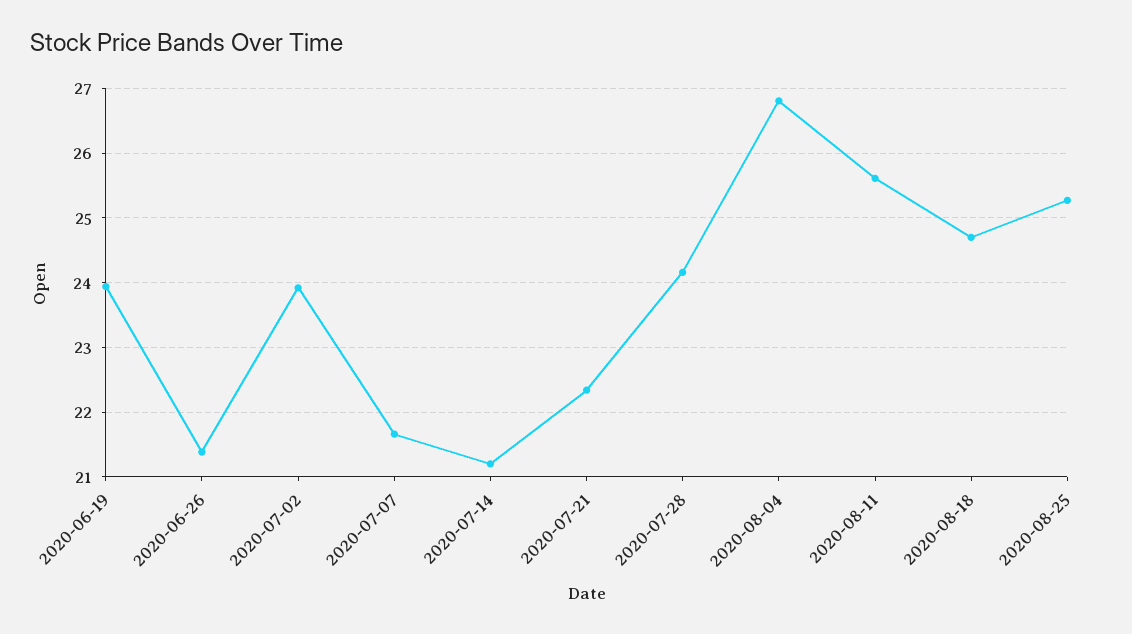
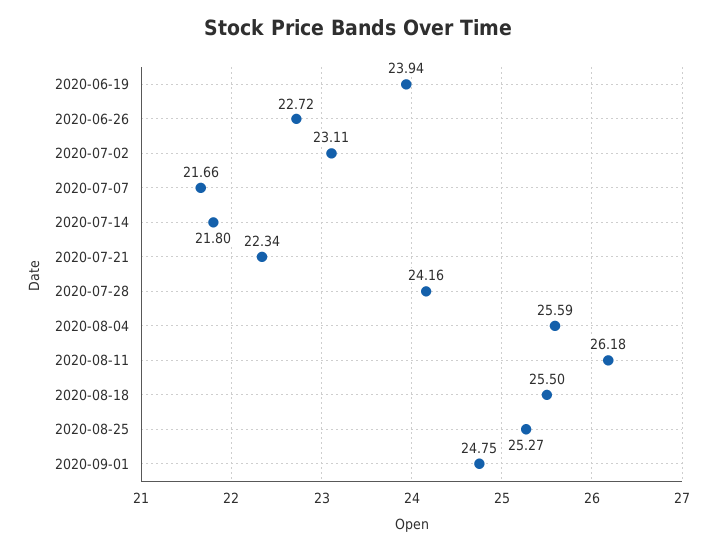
2020-06-26: 21.4 -> 22.72
2020-07-02: 23.9 -> 23.11
2020-07-14: 21.2 -> 21.8
2020-08-04: 26.8 -> 25.59
2020-08-11: 25.6 -> 26.18
2020-08-18: 24.7 -> 25.5
2020-09-01: none -> 24.75

